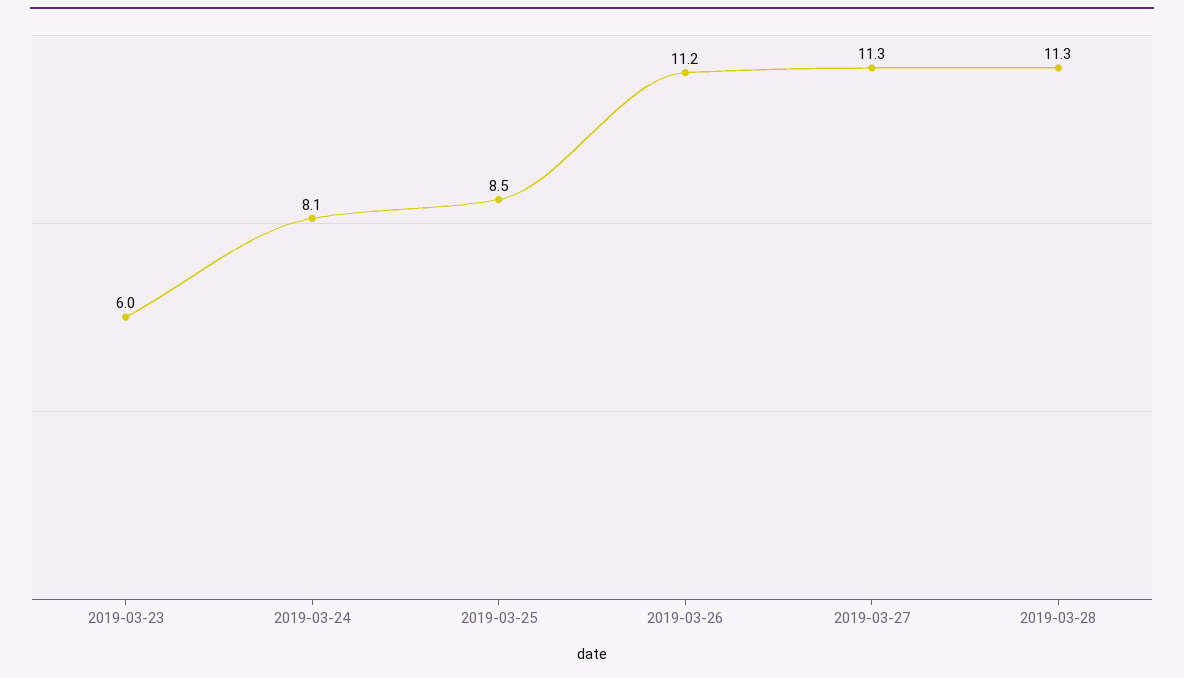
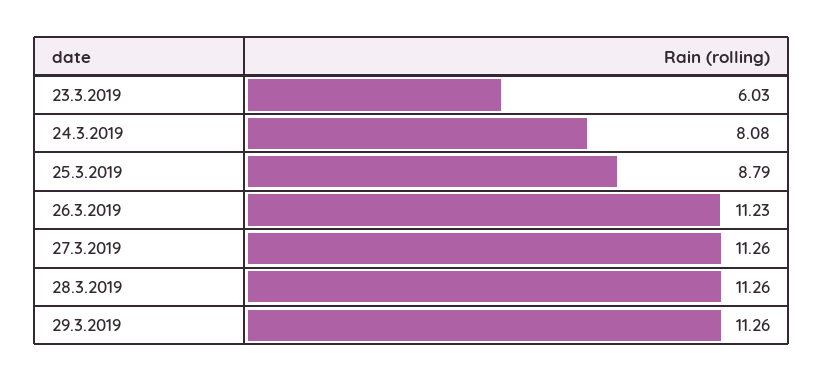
2019-03-25: 8.5 -> 8.79
29.3.2019: none -> 11.26

